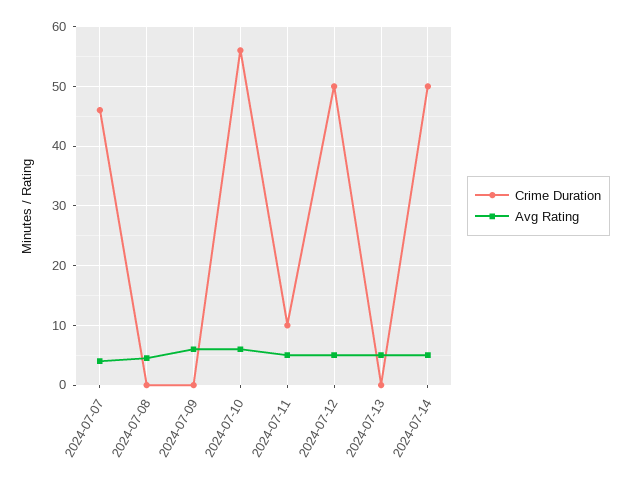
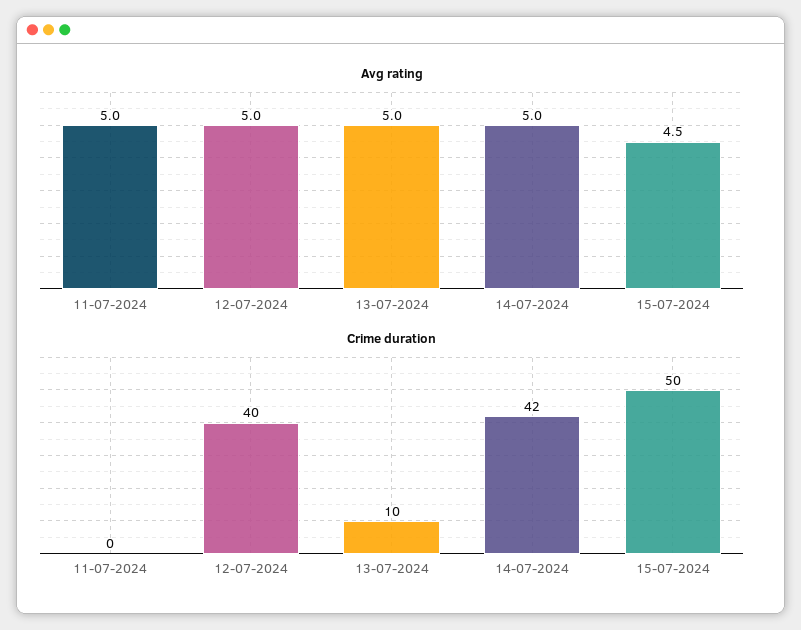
Crime Duration, 2024-07-07: 46 -> none
Avg Rating, 2024-07-07: 4 -> none
Crime Duration, 2024-07-08: 0 -> none
Avg Rating, 2024-07-08: 4 -> none
Crime Duration, 2024-07-09: 0 -> none
Avg Rating, 2024-07-09: 6 -> none
Crime Duration, 2024-07-10: 56 -> none
Avg Rating, 2024-07-10: 6 -> none
Crime Duration, 2024-07-11: 10 -> 0
Crime Duration, 2024-07-12: 50 -> 40
Crime Duration, 2024-07-13: 0 -> 10
Crime Duration, 2024-07-14: 50 -> 42
Avg Rating, 15-07-2024: none -> 4.5
Crime Duration, 15-07-2024: none -> 50

